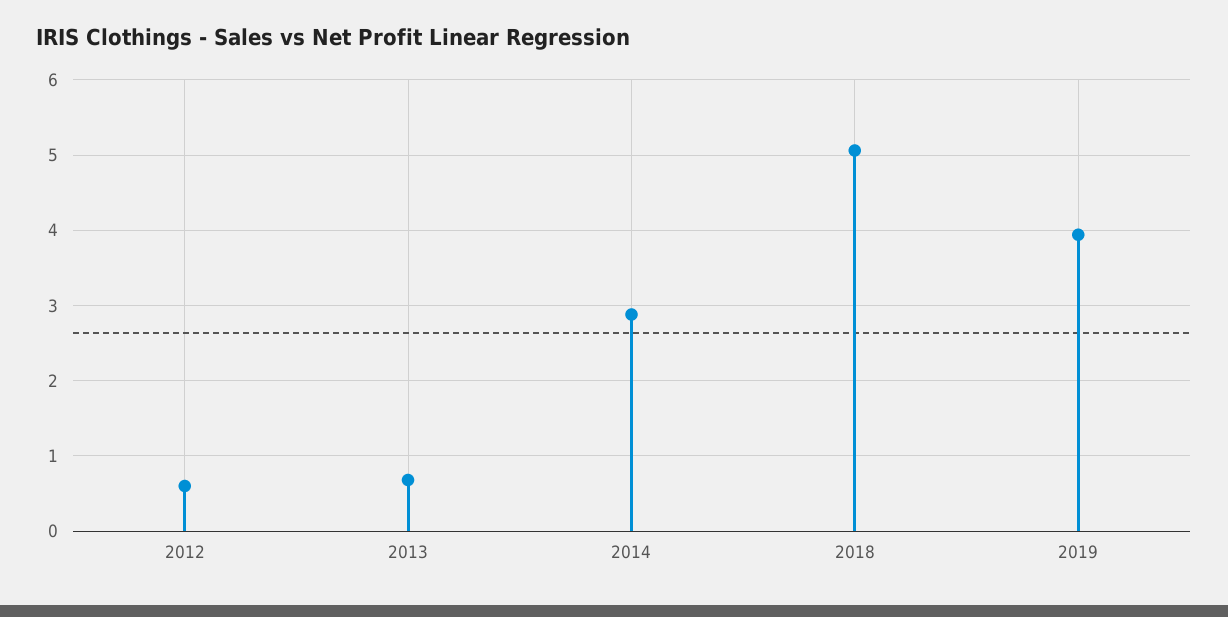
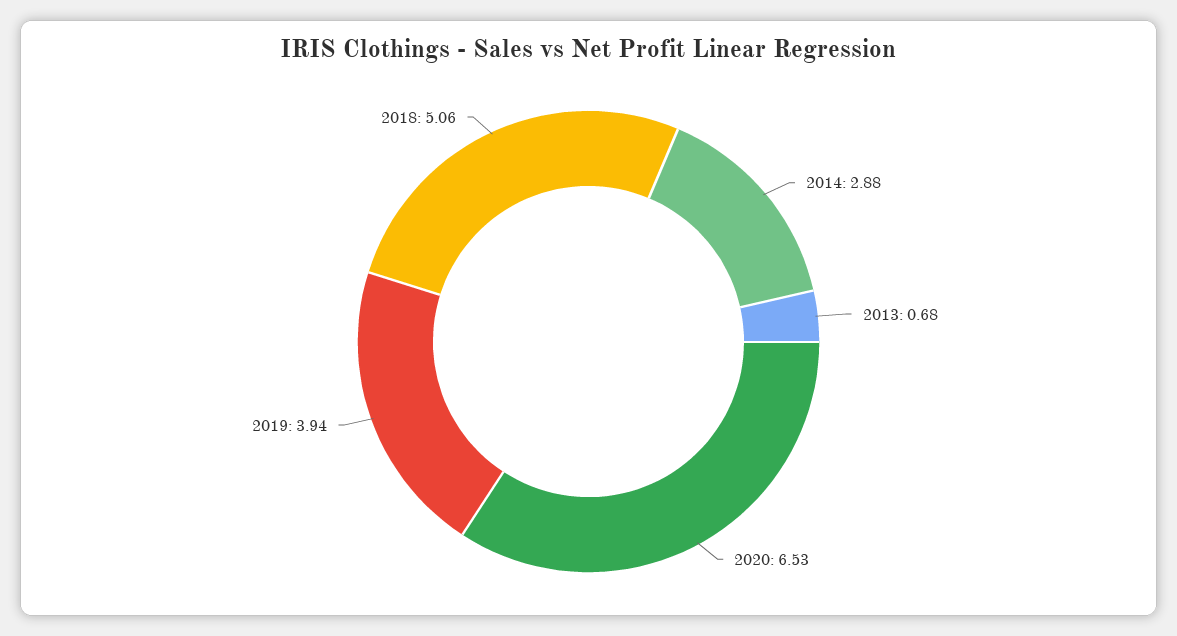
2012: 0.6 -> none
2020: none -> 6.53

